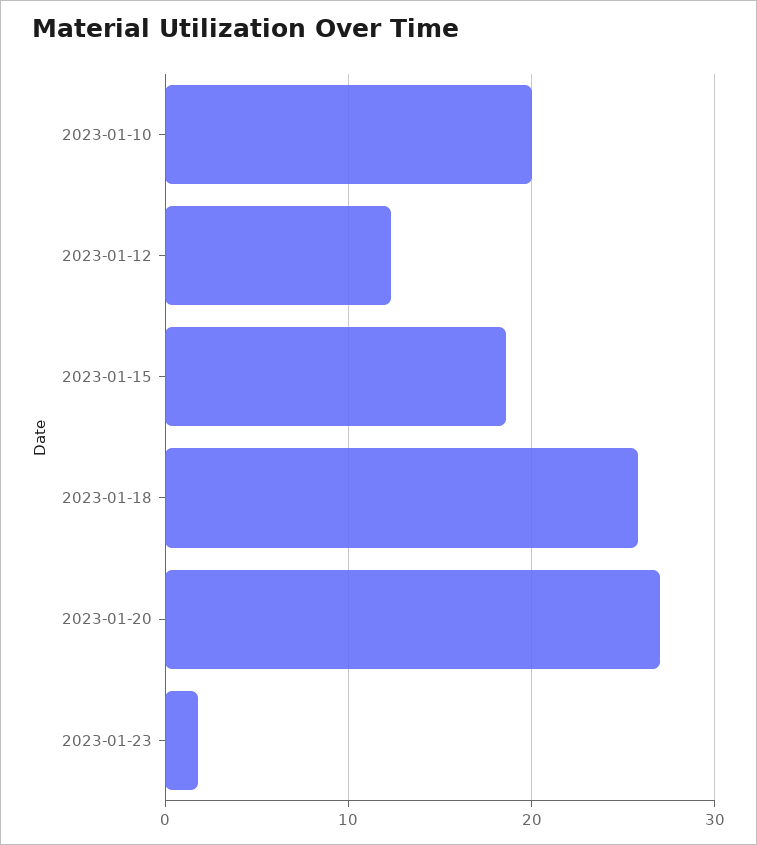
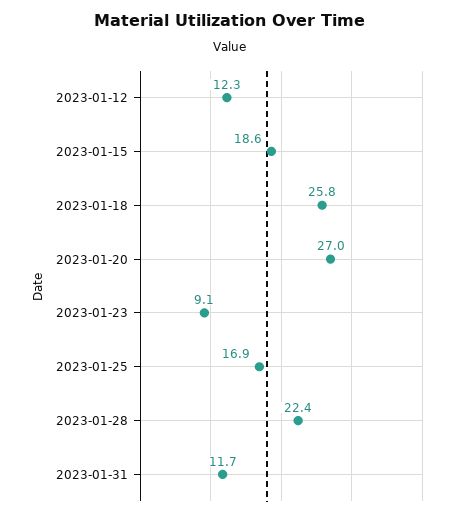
2023-01-10: 20 -> none
2023-01-23: 2 -> 9.1
2023-01-25: none -> 16.9
2023-01-28: none -> 22.4
2023-01-31: none -> 11.7

